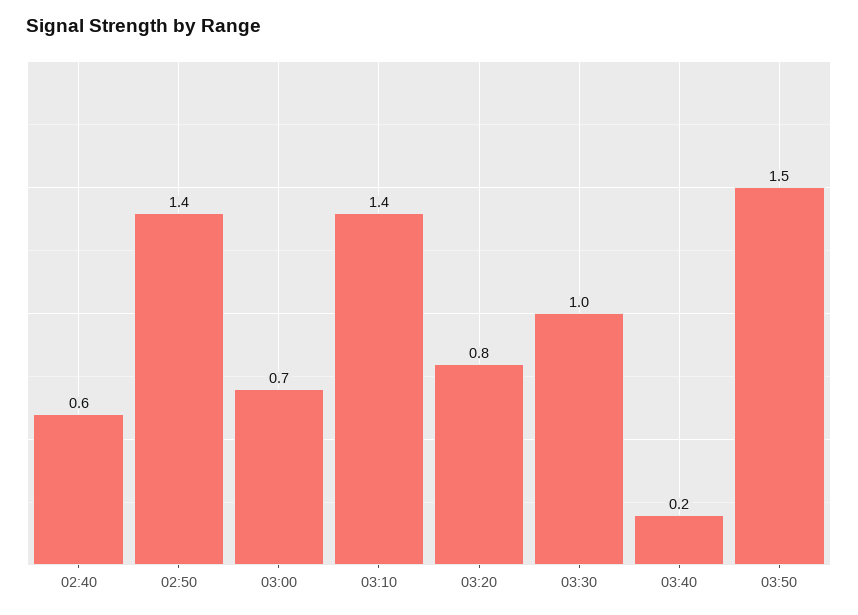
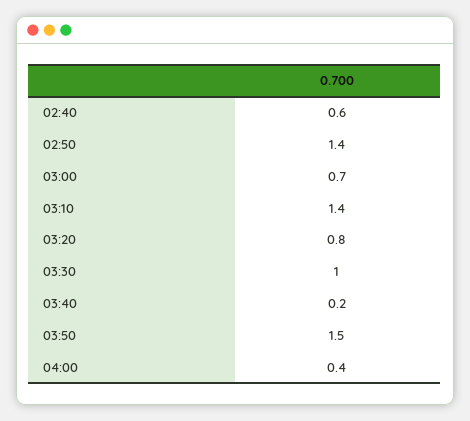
04:00: none -> 0.4

